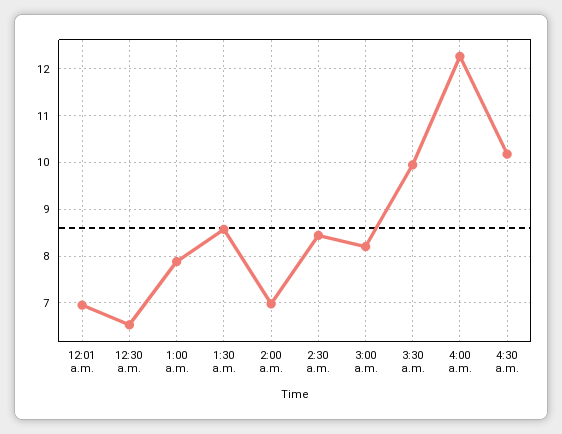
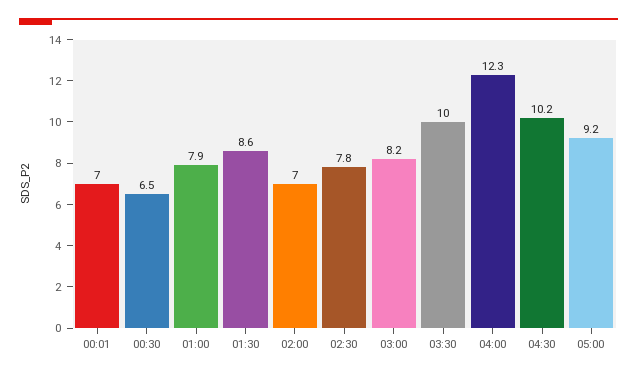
2:30 a.m.: 8.4 -> 7.8
05:00: none -> 9.2

